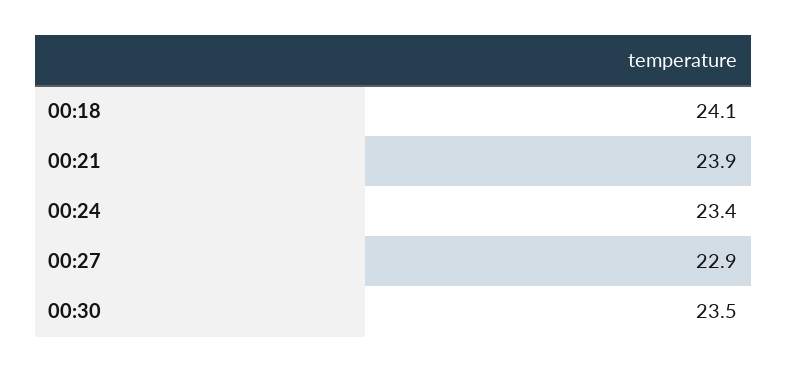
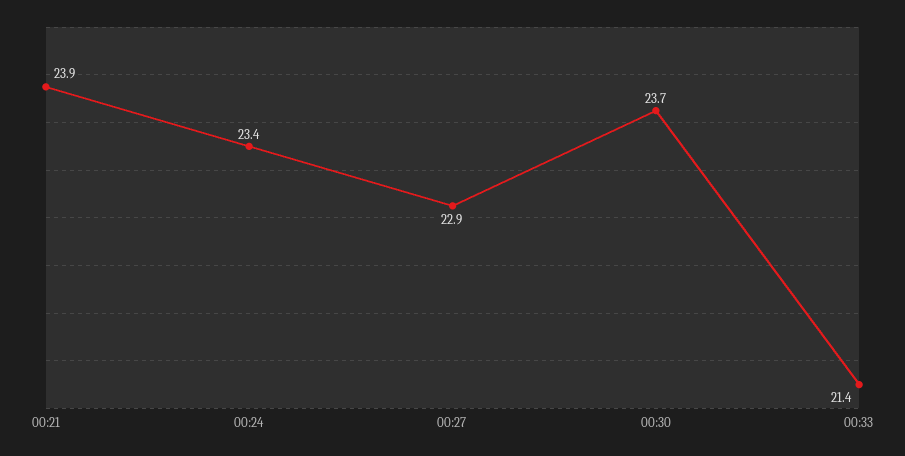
00:18: 24.1 -> none
00:30: 23.5 -> 23.7
00:33: none -> 21.4

